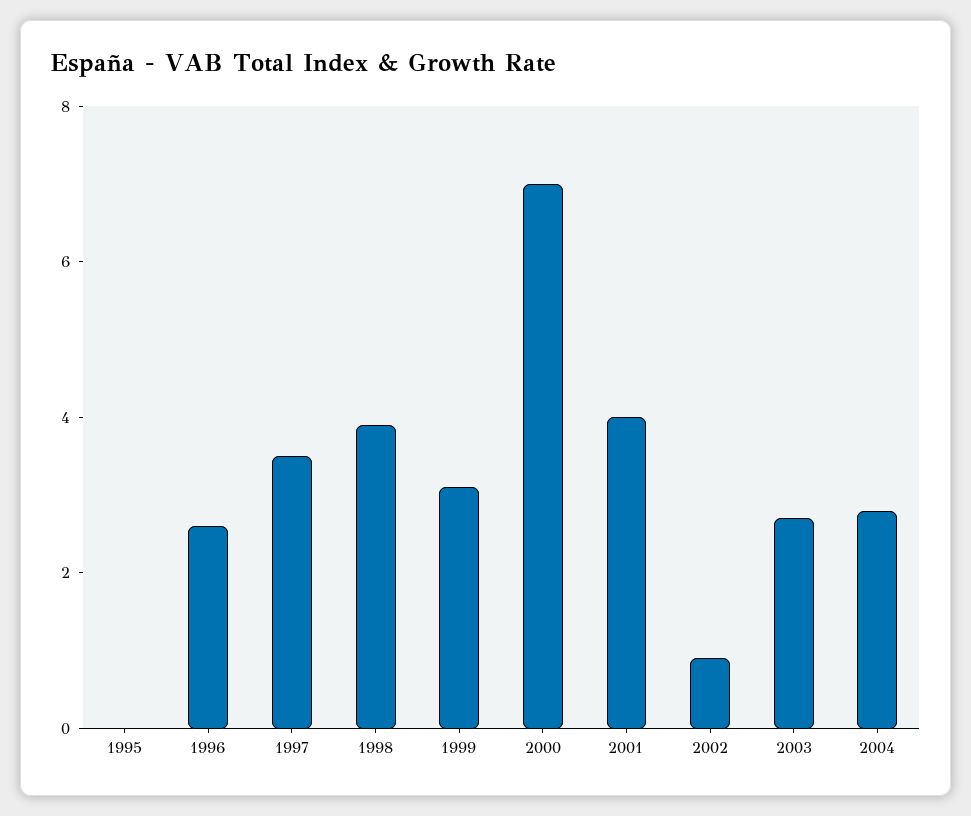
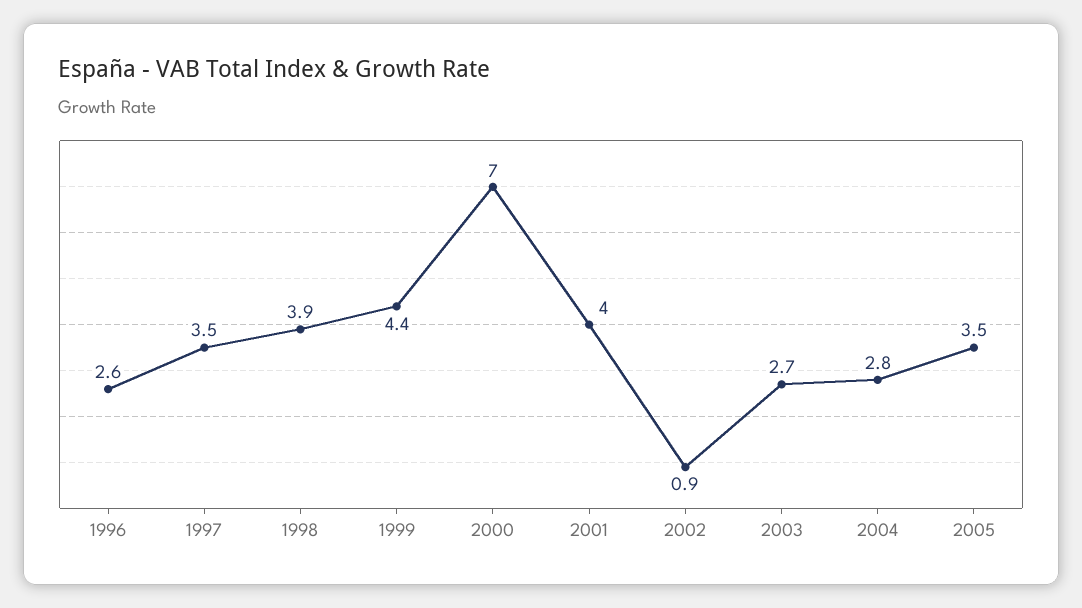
1995: 0 -> none
1999: 3 -> 4.4
2005: none -> 3.5

